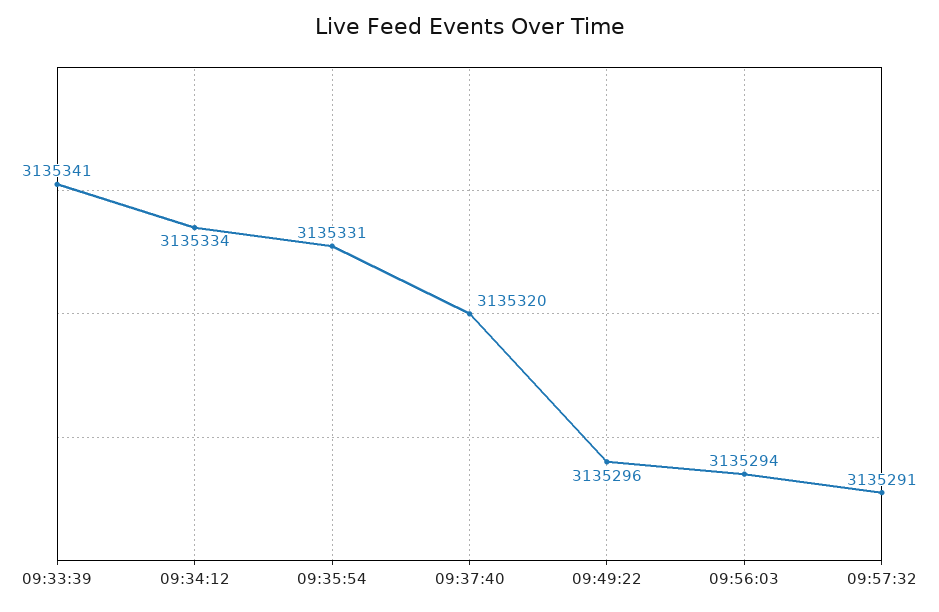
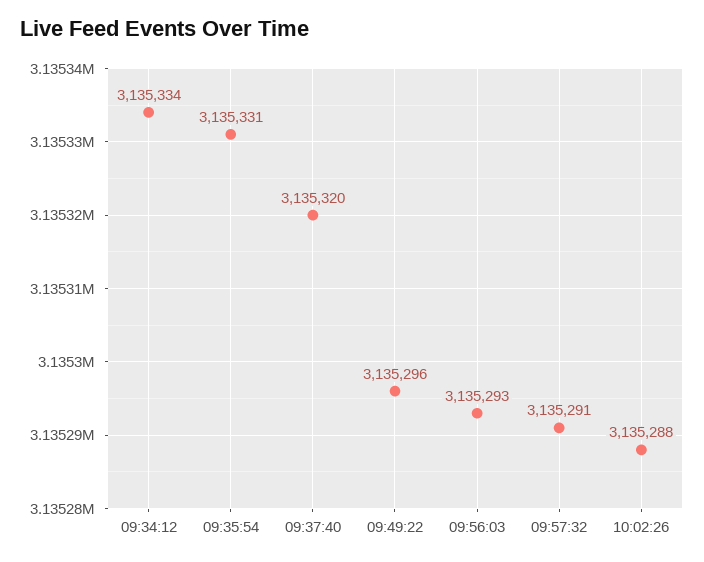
09:33:39: 3135341 -> none
09:56:03: 3135294 -> 3135293
10:02:26: none -> 3135288

